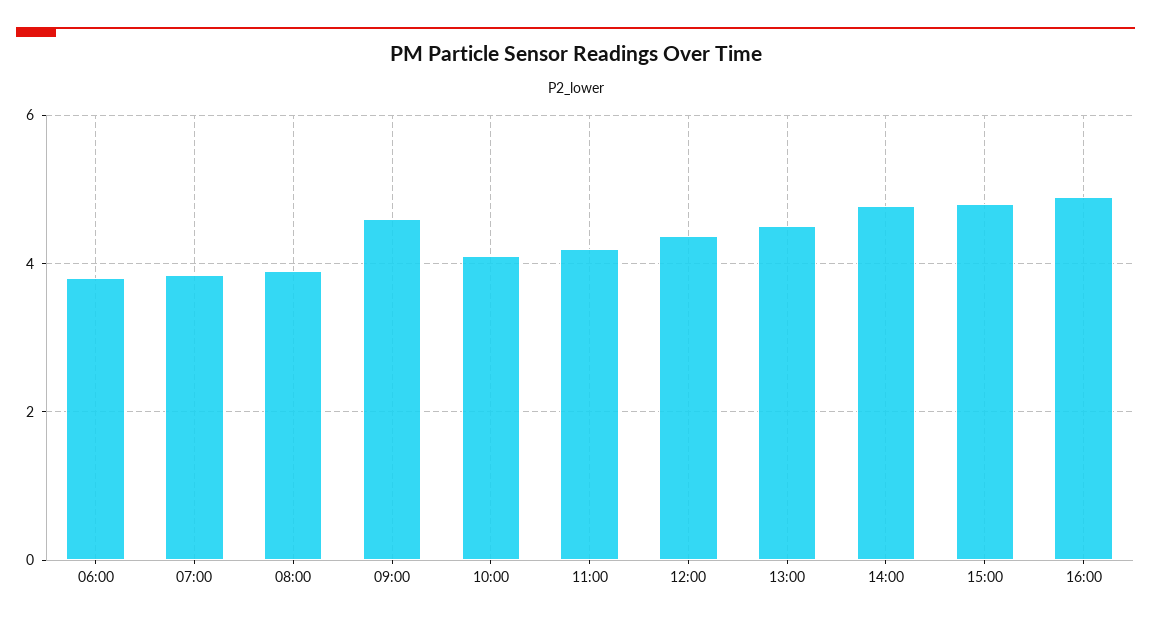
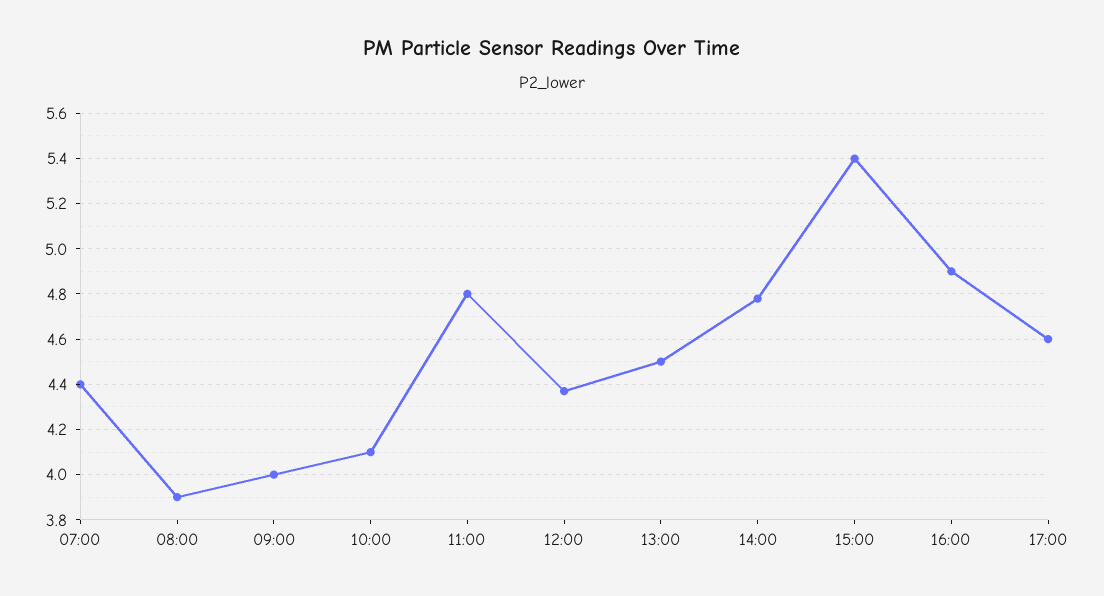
06:00: 3.8 -> none
07:00: 3.8 -> 4.4
09:00: 4.6 -> 4
11:00: 4.2 -> 4.8
15:00: 4.8 -> 5.4
17:00: none -> 4.6

